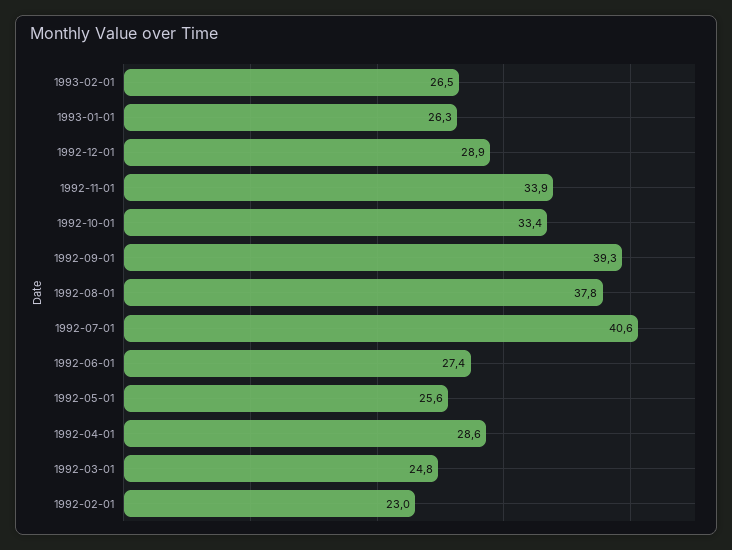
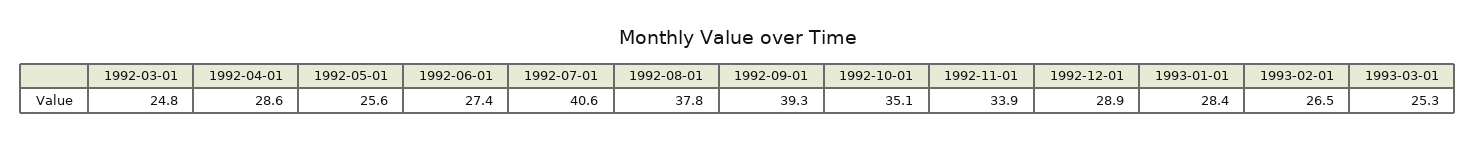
1993-01-01: 26.3 -> 28.4
1992-10-01: 33.4 -> 35.1
1992-02-01: 23 -> none
1993-03-01: none -> 25.3

